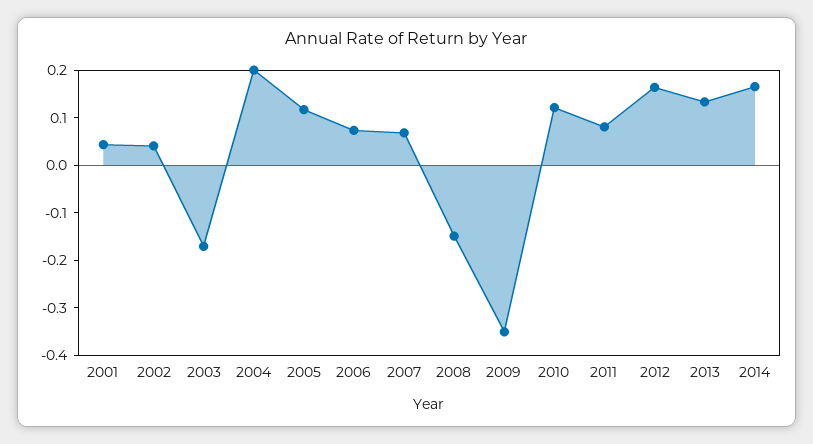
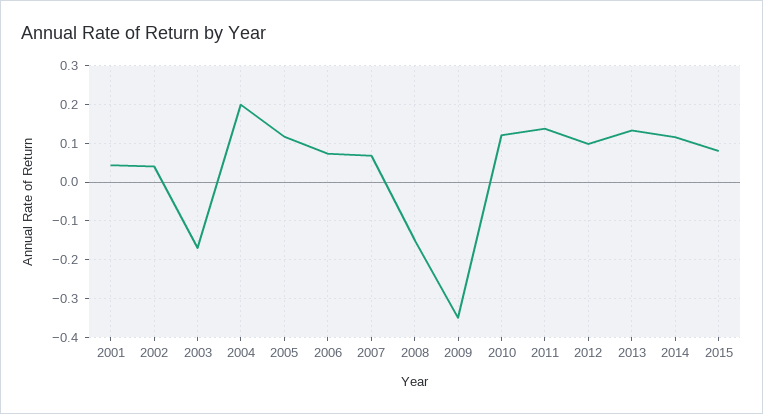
2011: 0.08 -> 0.14
2012: 0.16 -> 0.1
2014: 0.16 -> 0.12
2015: none -> 0.08

